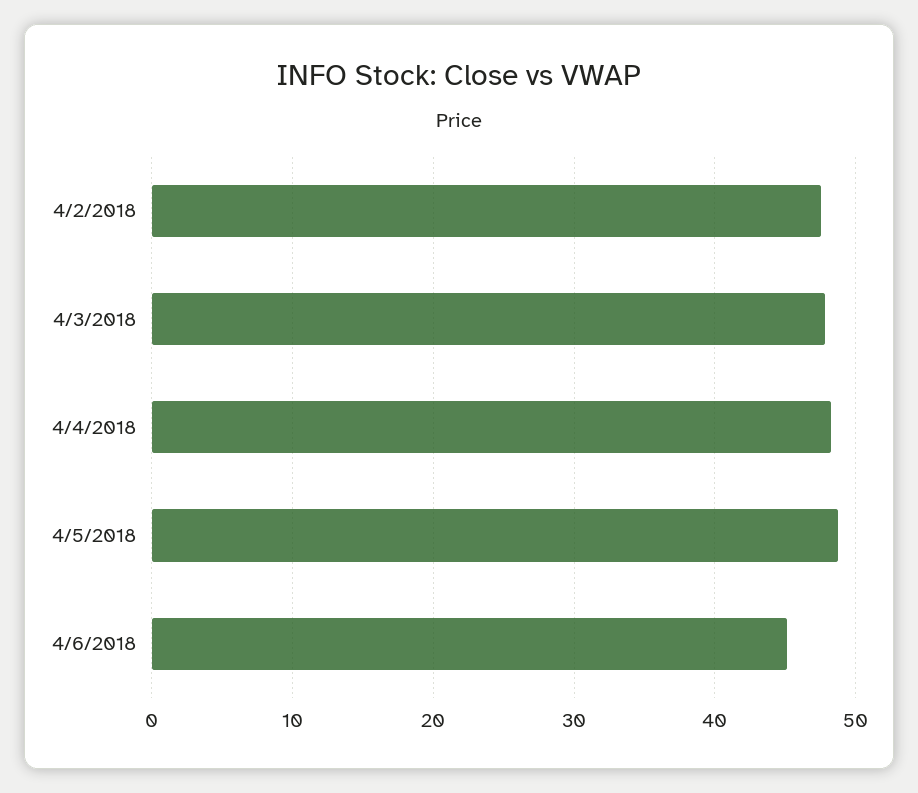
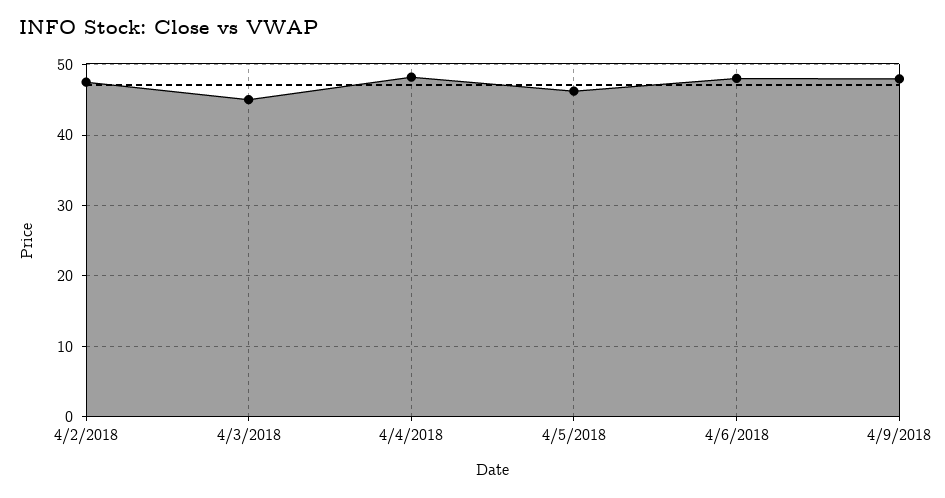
4/3/2018: 48 -> 45
4/5/2018: 49 -> 46
4/6/2018: 45 -> 48
4/9/2018: none -> 48

